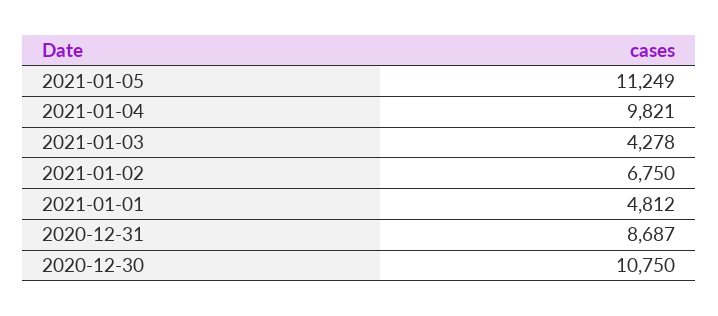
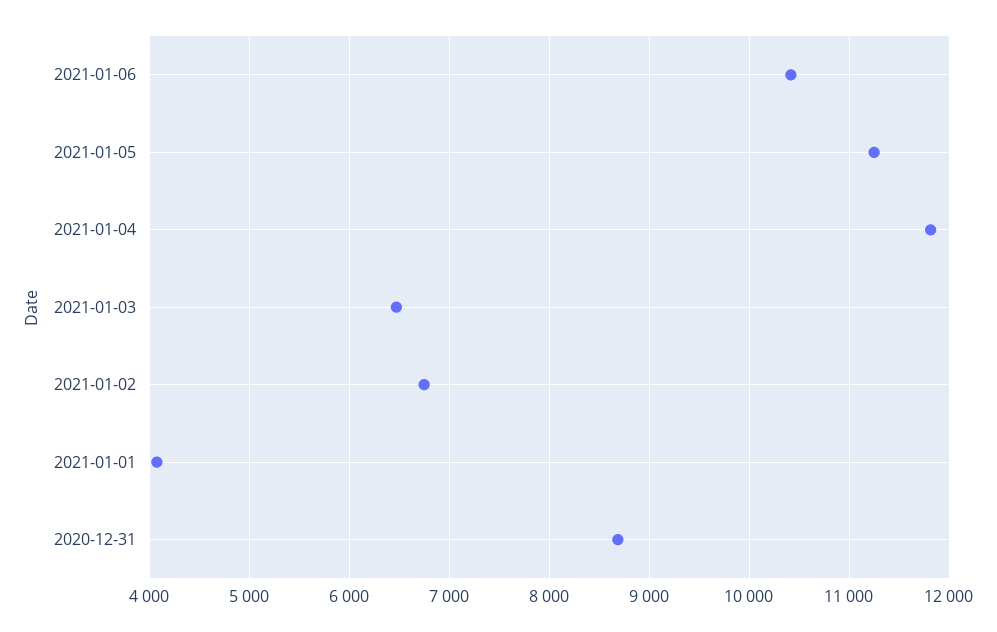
2021-01-04: 9821 -> 11800
2021-01-03: 4278 -> 6500
2021-01-01: 4812 -> 4100
2020-12-30: 10750 -> none
2021-01-06: none -> 10400

